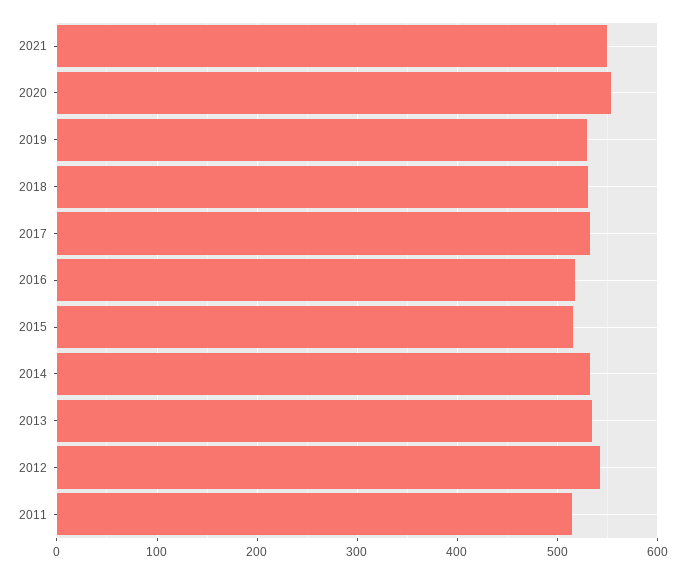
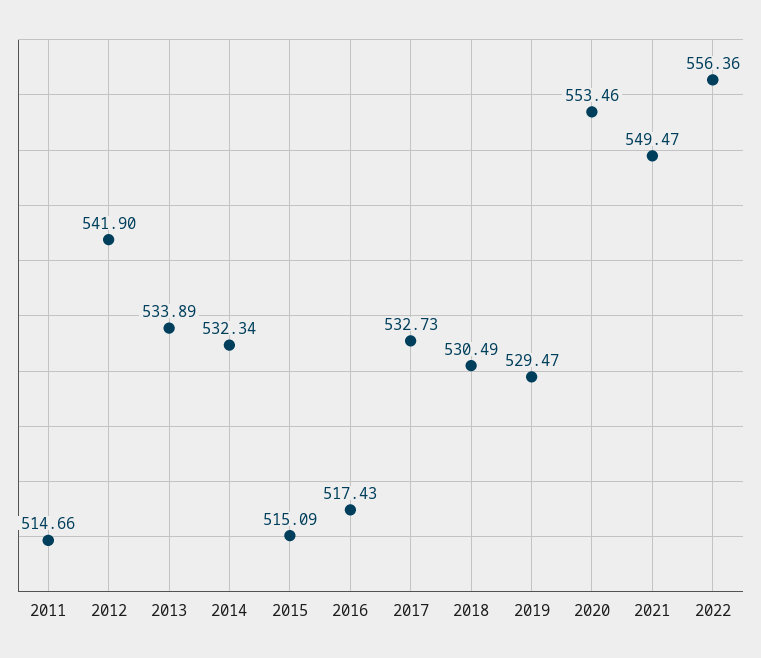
2022: none -> 556.36

